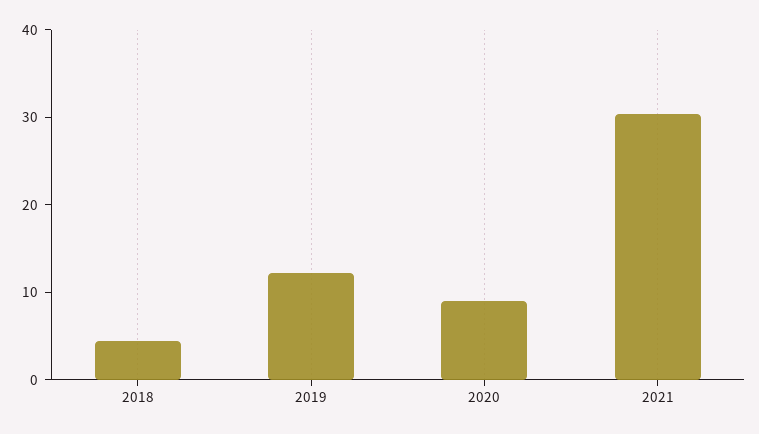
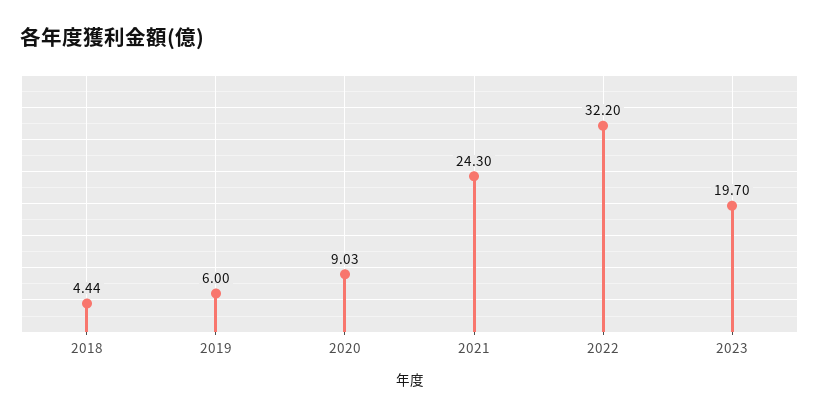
2019: 12 -> 6
2021: 30 -> 24.3
2022: none -> 32.2
2023: none -> 19.7

